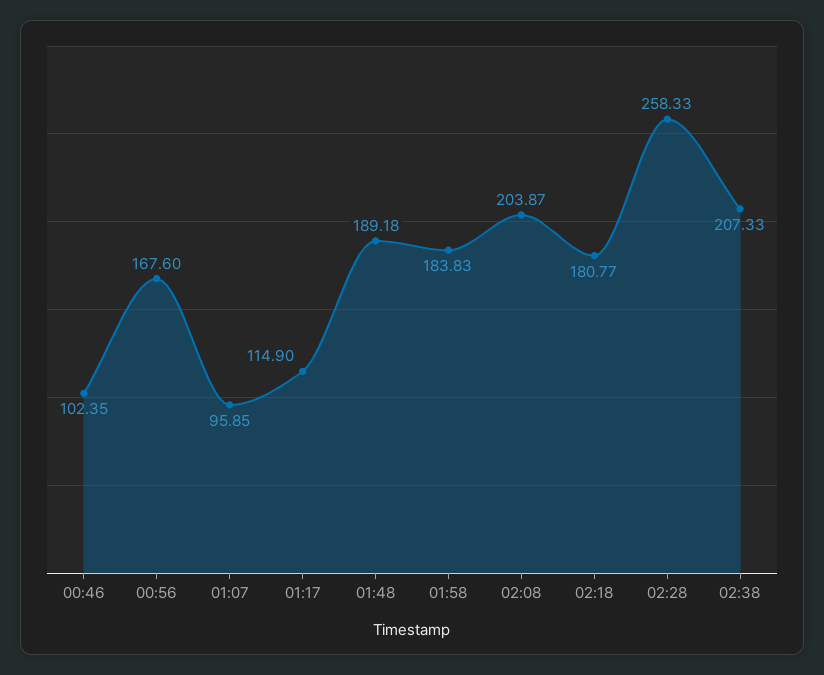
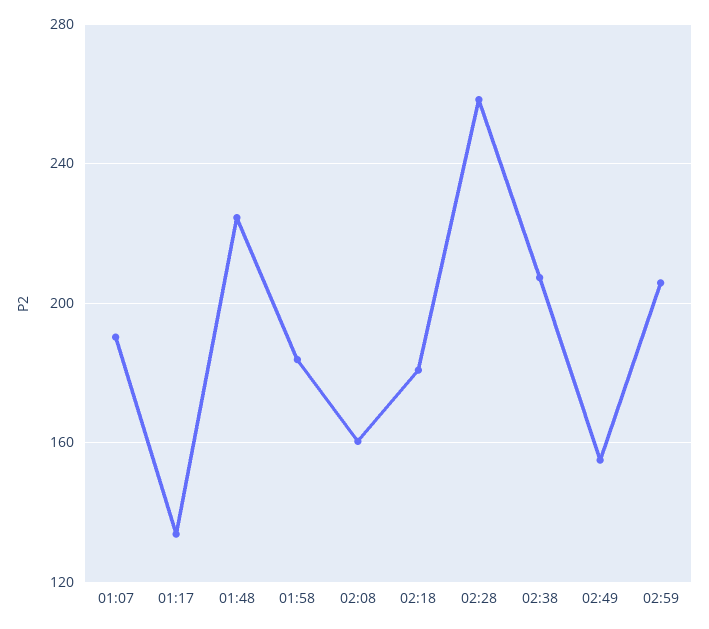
00:46: 102.35 -> none
00:56: 167.6 -> none
01:07: 95.85 -> 190
01:17: 114.9 -> 135
01:48: 189.18 -> 225
02:08: 203.87 -> 160
02:49: none -> 155
02:59: none -> 205

